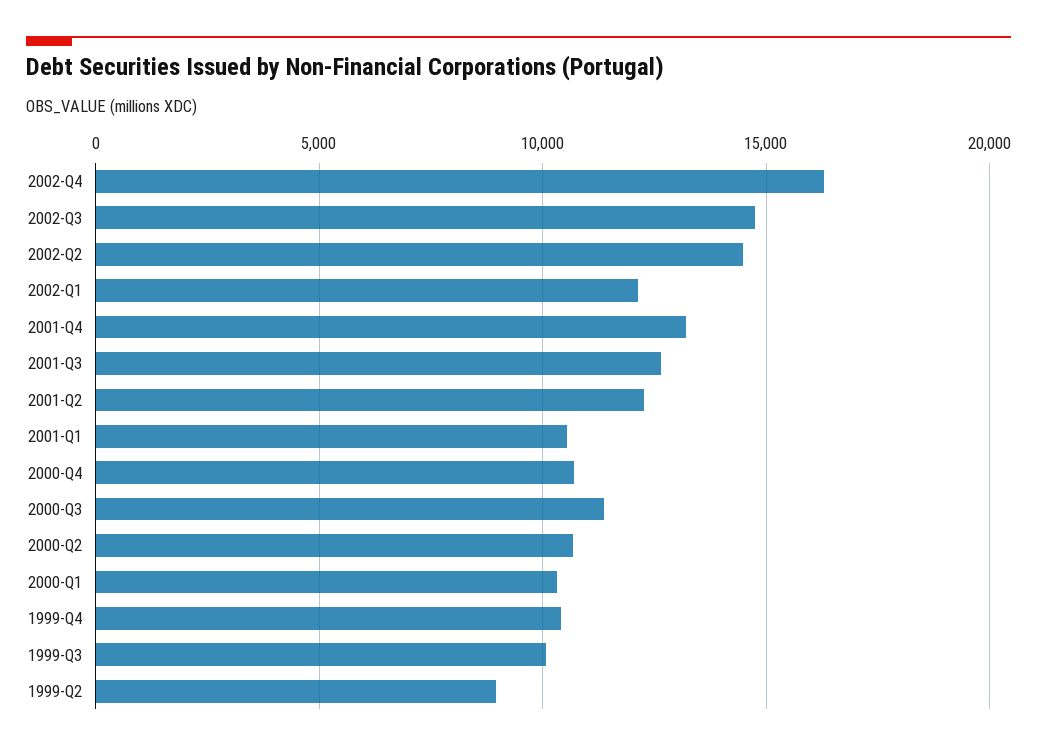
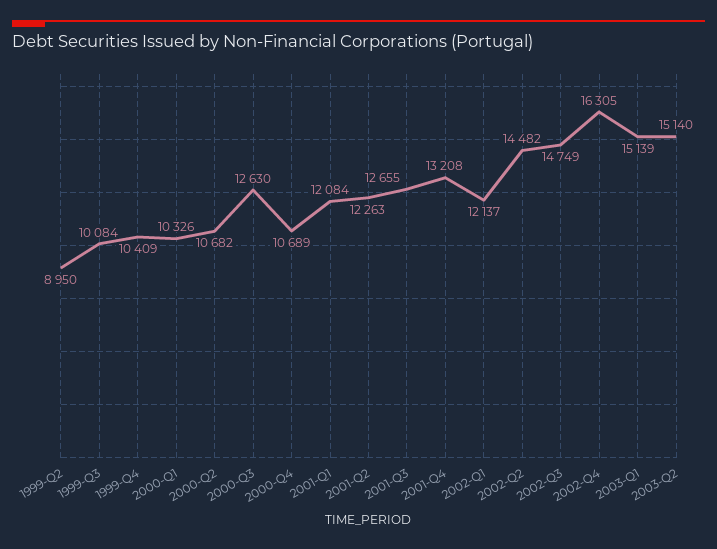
2001-Q1: 10500 -> 12084
2000-Q3: 11500 -> 12630
2003-Q1: none -> 15139
2003-Q2: none -> 15140

